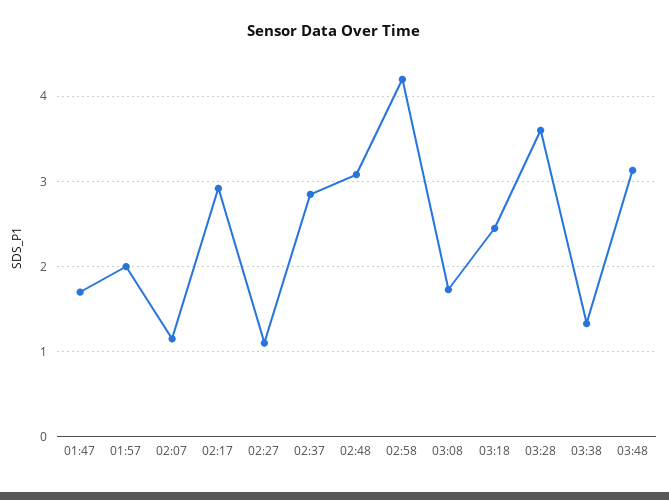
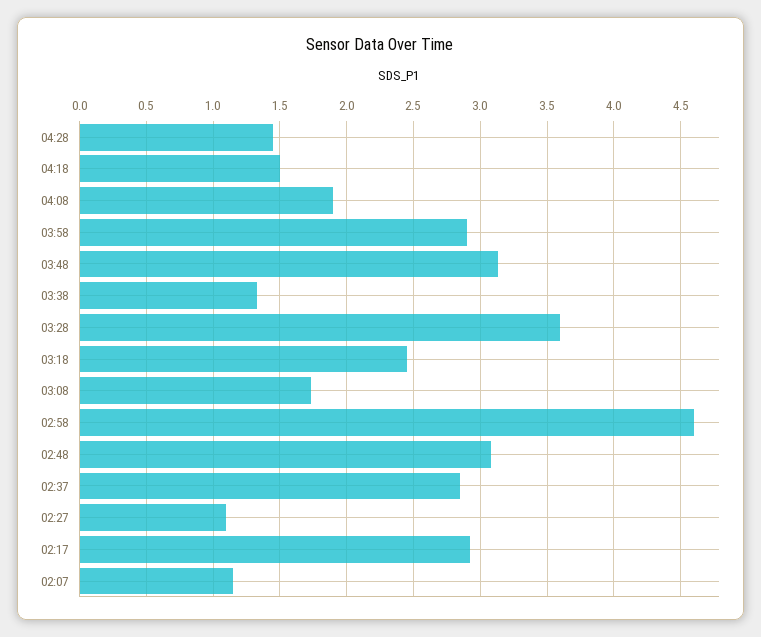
01:47: 1.7 -> none
01:57: 2 -> none
02:58: 4.2 -> 4.6
04:28: none -> 1.45
04:18: none -> 1.5
04:08: none -> 1.9
03:58: none -> 2.9

